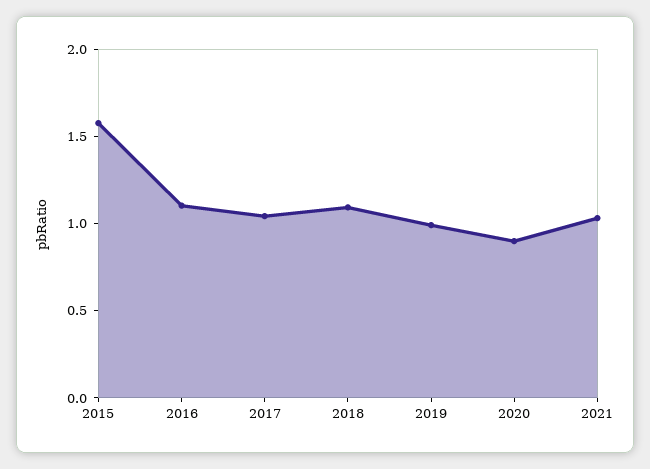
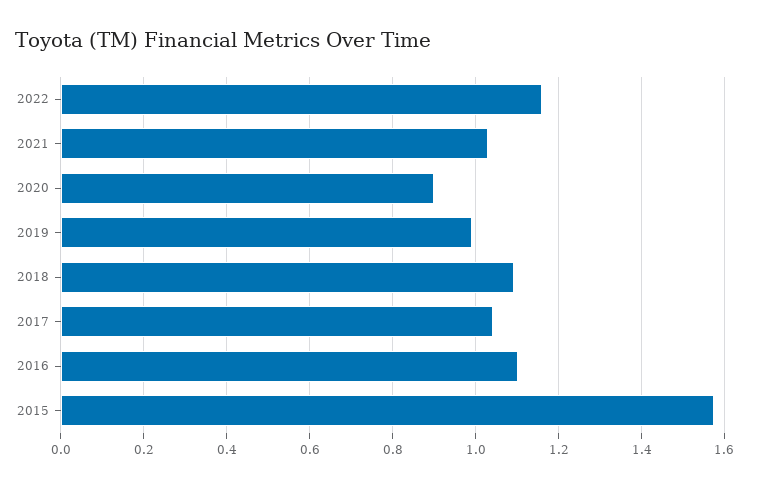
2022: none -> 1.16

